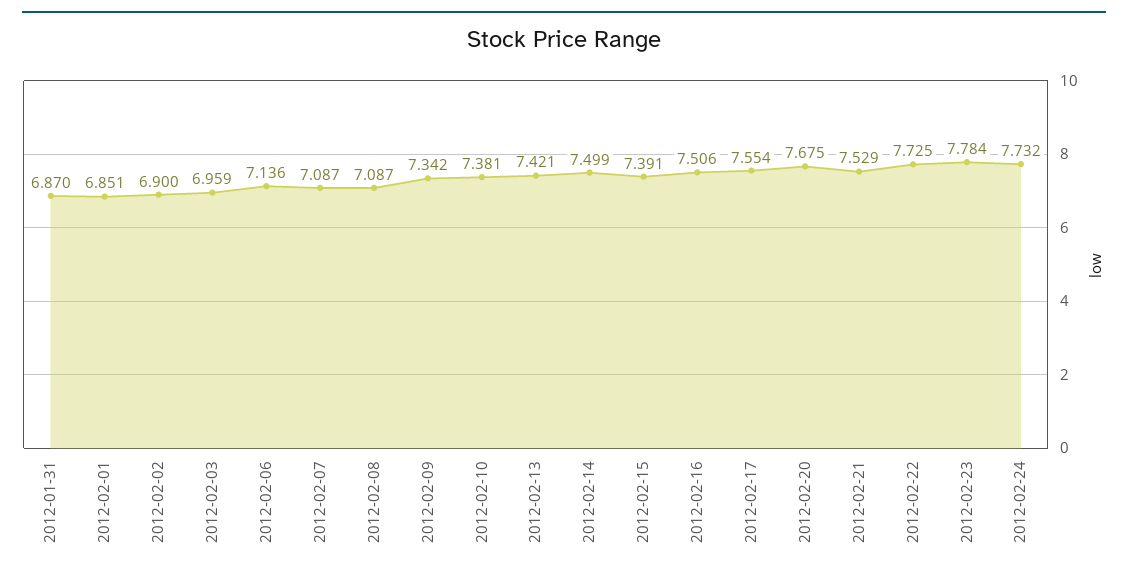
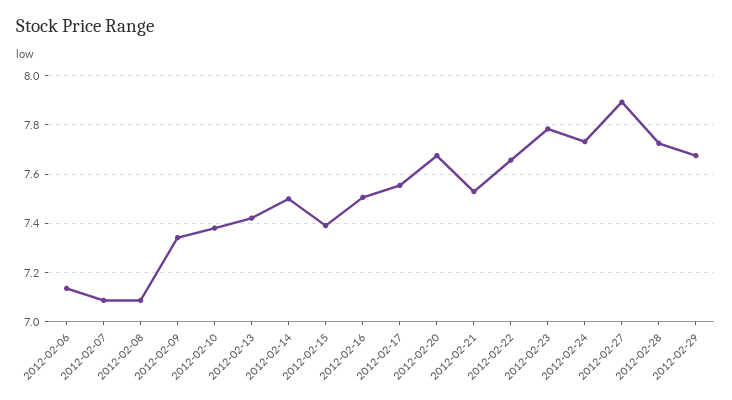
2012-01-31: 6.87 -> none
2012-02-01: 6.851 -> none
2012-02-02: 6.9 -> none
2012-02-03: 6.959 -> none
2012-02-22: 7.725 -> 7.65
2012-02-27: none -> 7.9
2012-02-28: none -> 7.725
2012-02-29: none -> 7.675

